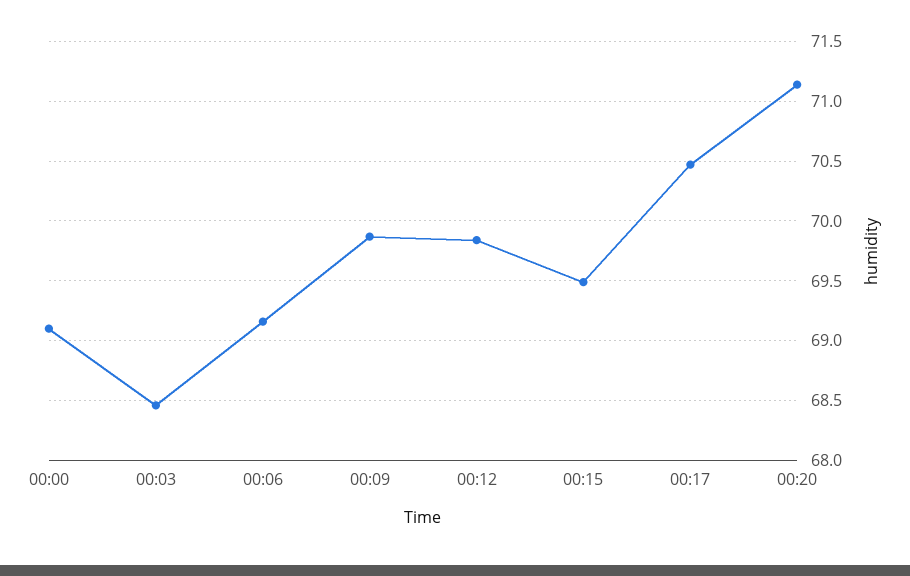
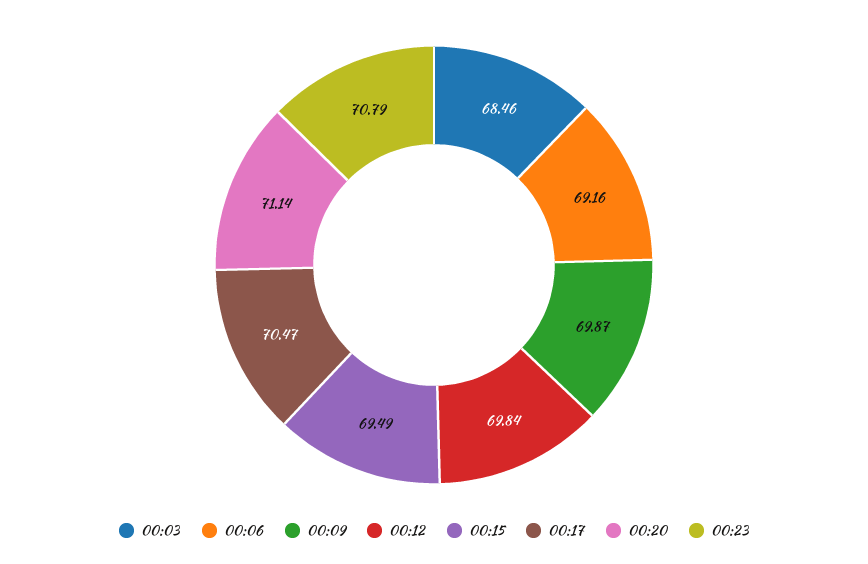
00:00: 69.1 -> none
00:23: none -> 70.79

